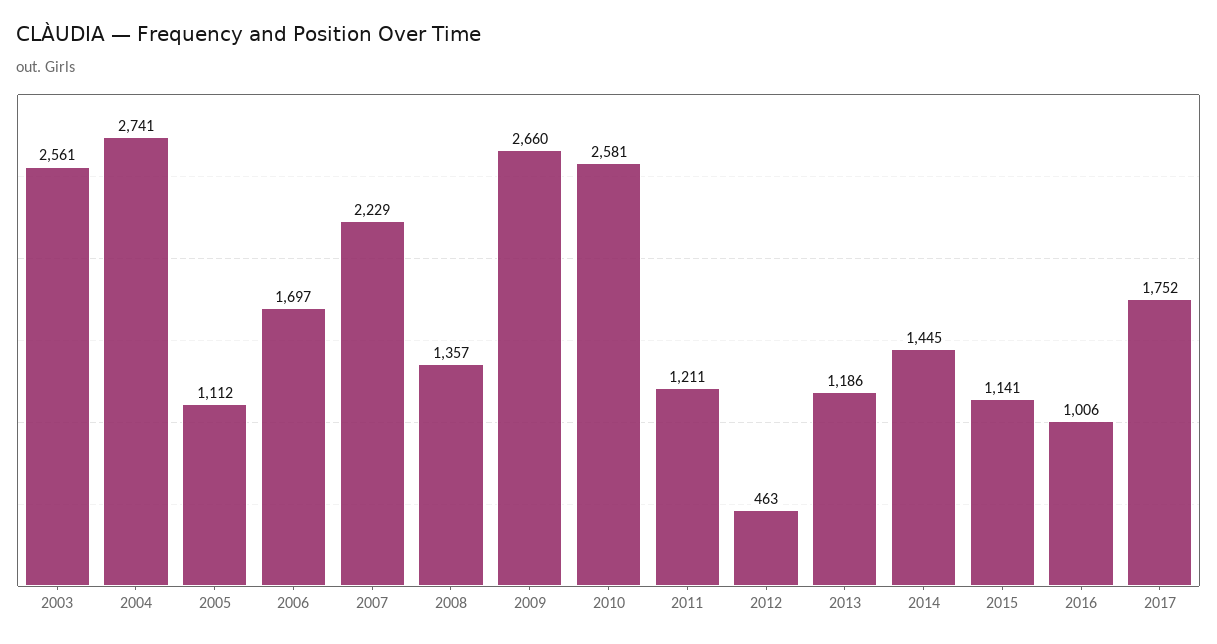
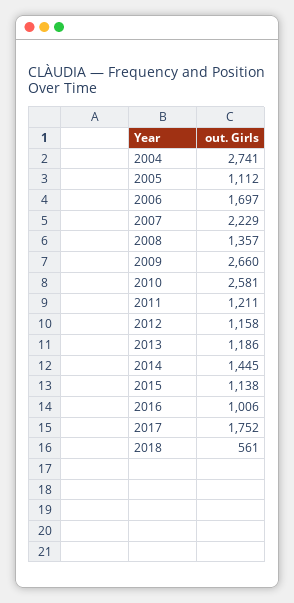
2003: 2561 -> none
2012: 463 -> 1158
2015: 1141 -> 1138
2018: none -> 561

